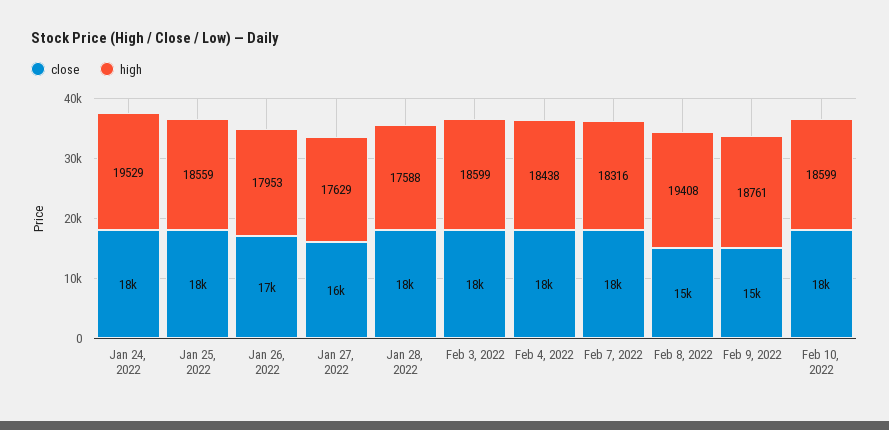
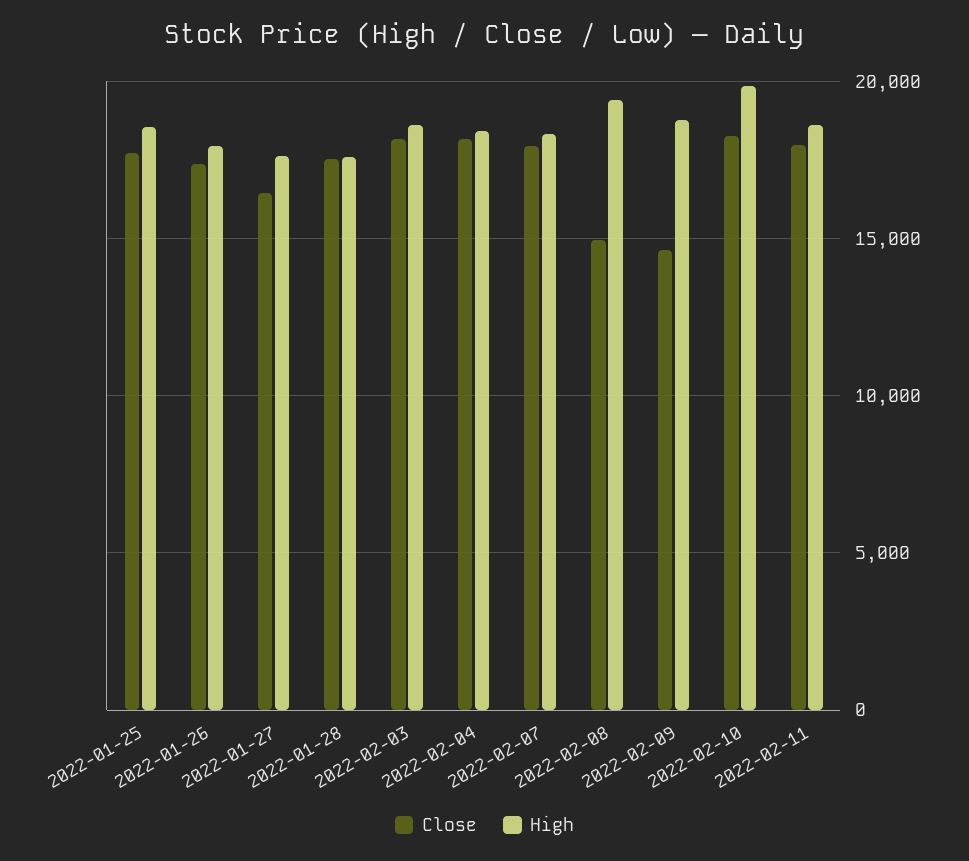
close, Jan 24, 2022: 18000 -> none
high, Jan 24, 2022: 19529 -> none
high, Feb 10, 2022: 18599 -> 20000
close, 2022-02-11: none -> 18000
high, 2022-02-11: none -> 18500

